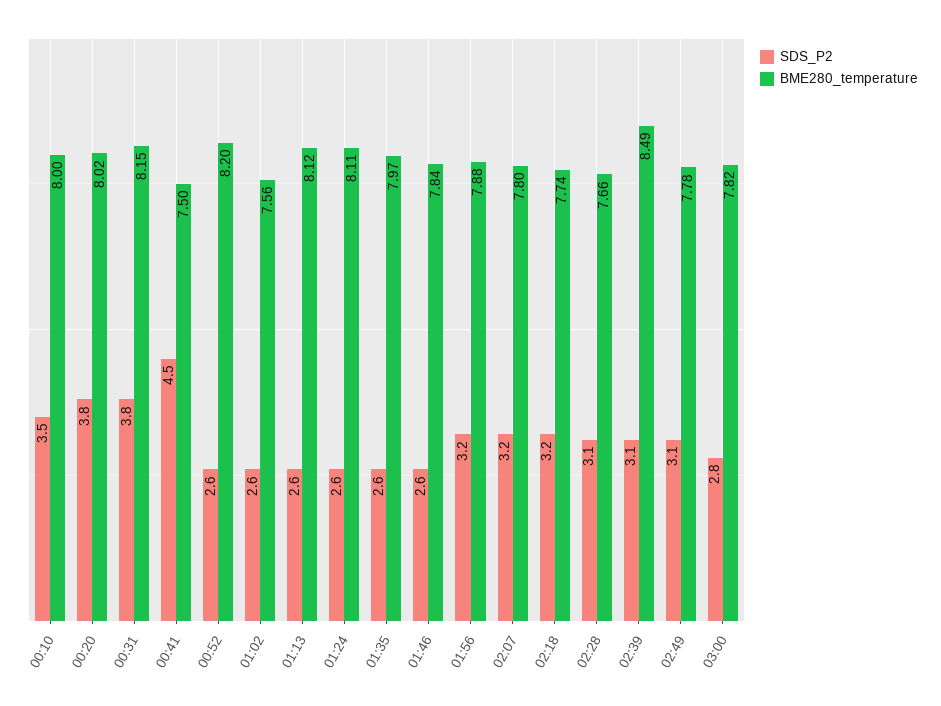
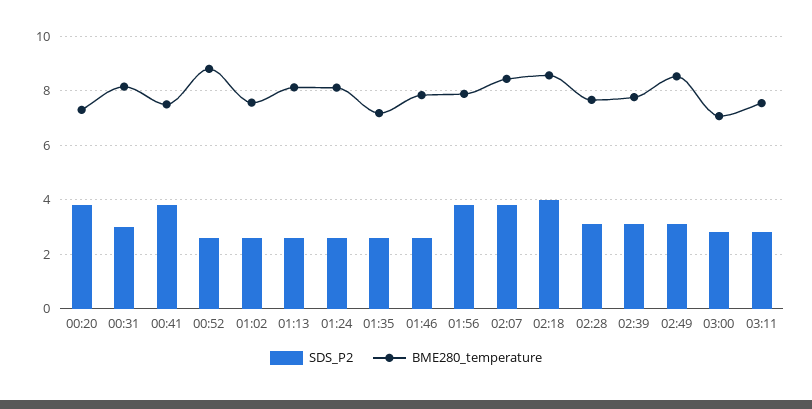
SDS_P2, 00:10: 3.5 -> none
BME280_temperature, 00:10: 8 -> none
BME280_temperature, 00:20: 8.02 -> 7.25
SDS_P2, 00:31: 3.8 -> 3
SDS_P2, 00:41: 4.5 -> 3.75
BME280_temperature, 00:52: 8.2 -> 8.75
BME280_temperature, 01:35: 7.97 -> 7.25
SDS_P2, 01:56: 3.2 -> 3.75
SDS_P2, 02:07: 3.2 -> 3.75
BME280_temperature, 02:07: 7.8 -> 8.5
SDS_P2, 02:18: 3.2 -> 4
BME280_temperature, 02:18: 7.74 -> 8.5
BME280_temperature, 02:39: 8.49 -> 7.75
BME280_temperature, 02:49: 7.78 -> 8.5
BME280_temperature, 03:00: 7.82 -> 7
SDS_P2, 03:11: none -> 2.75
BME280_temperature, 03:11: none -> 7.5

